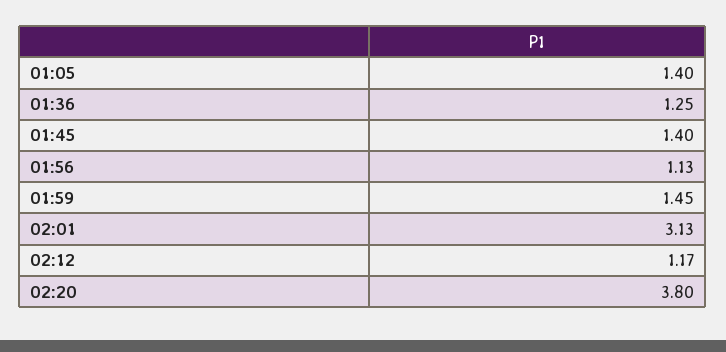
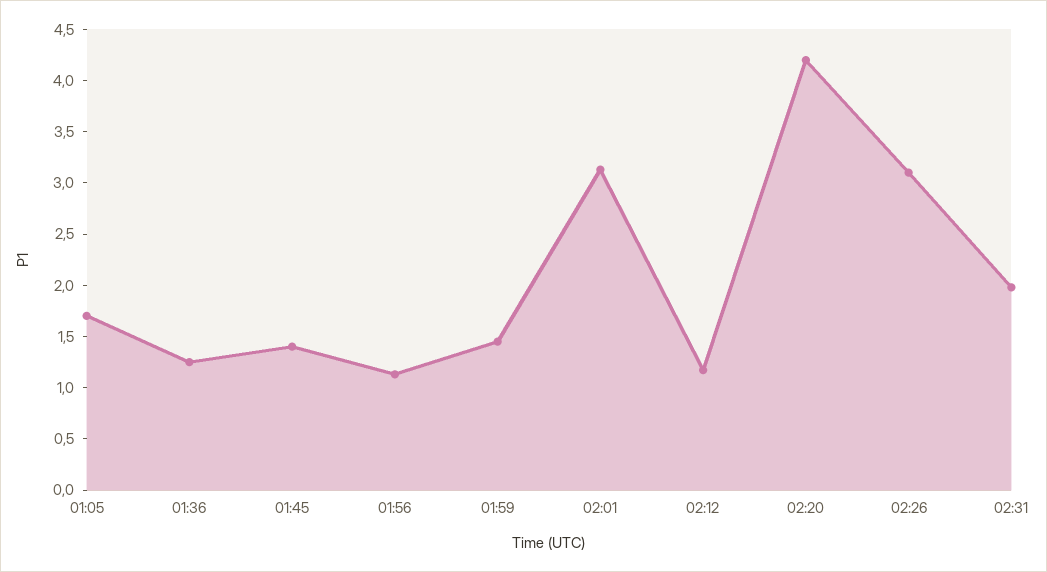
01:05: 1.4 -> 1.7
02:20: 3.8 -> 4.2
02:26: none -> 3.1
02:31: none -> 2

